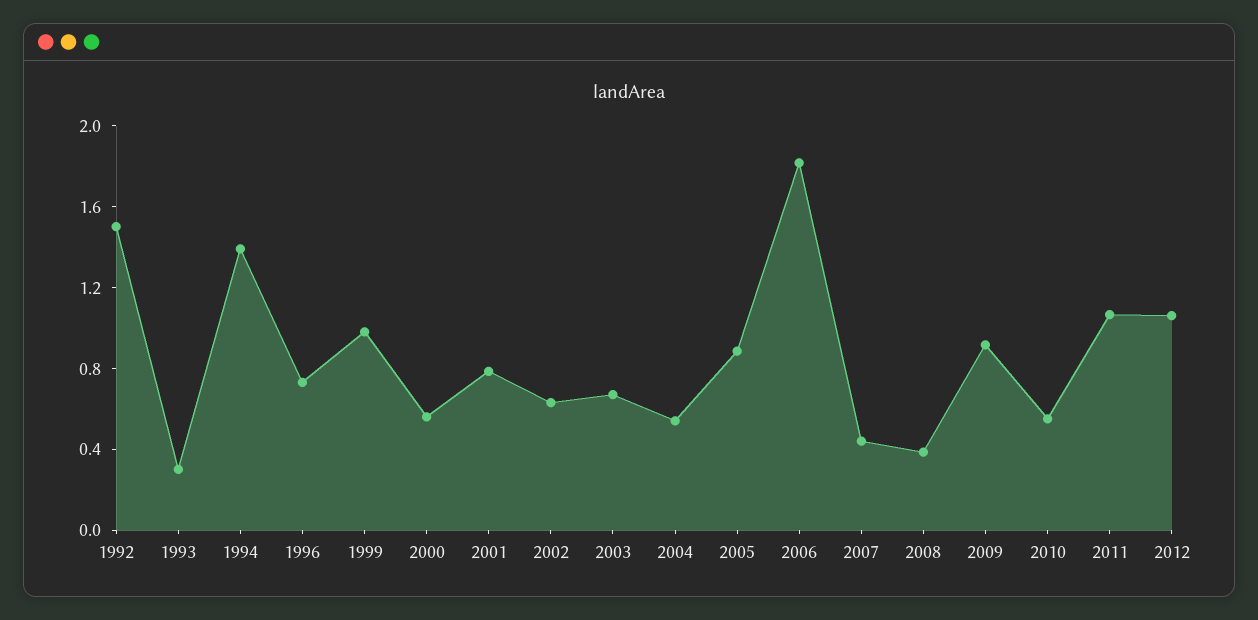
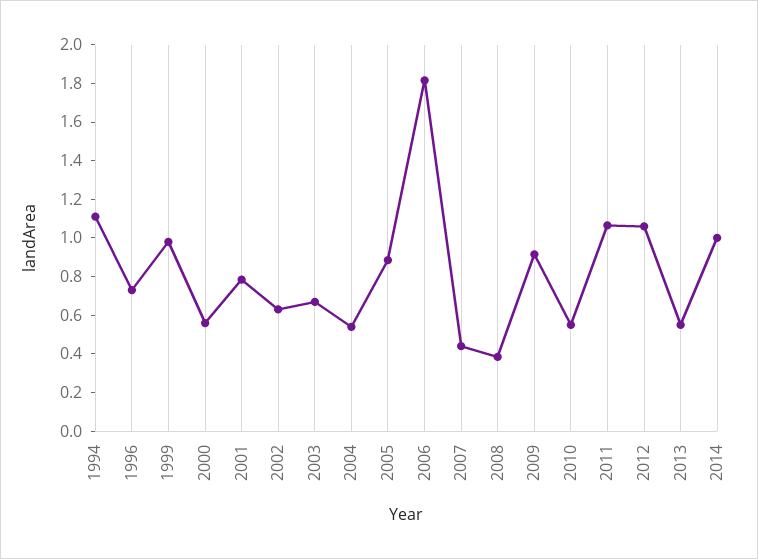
1992: 1.5 -> none
1993: 0.3 -> none
1994: 1.4 -> 1.1
2013: none -> 0.55
2014: none -> 1

